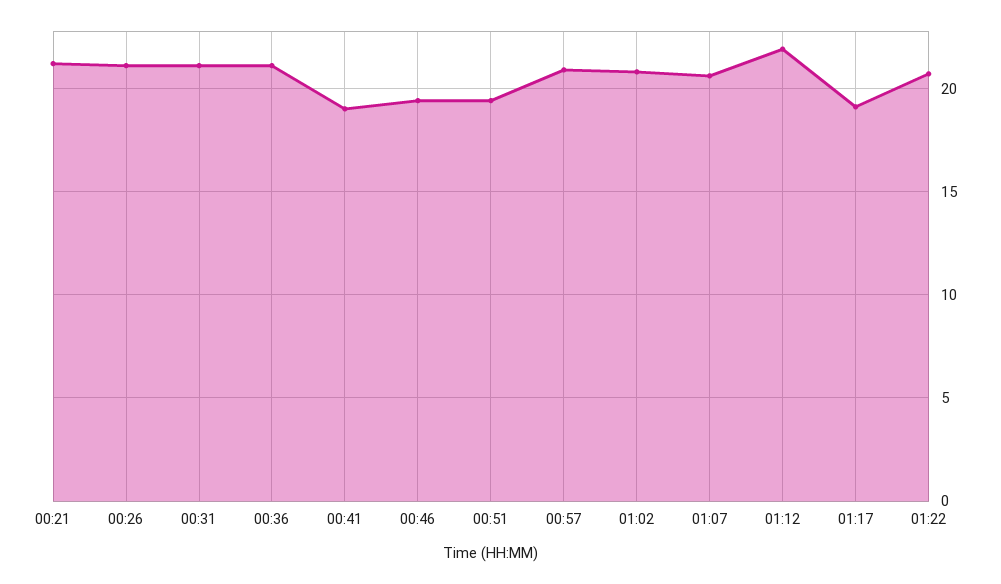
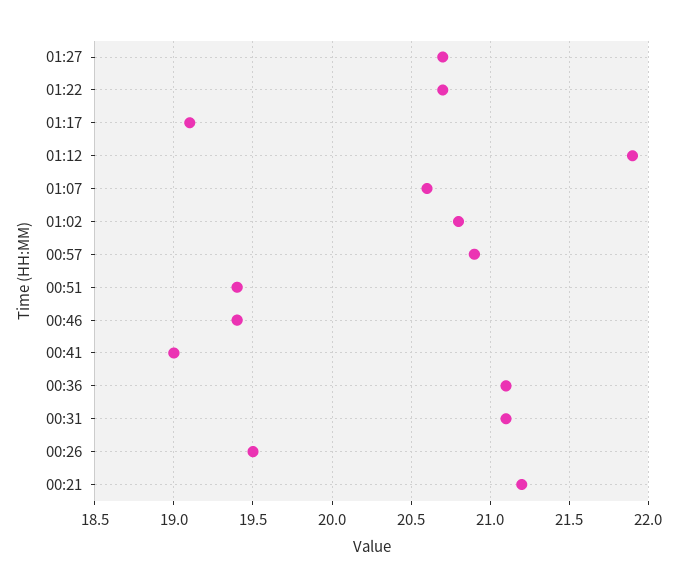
00:26: 21 -> 19.5
01:27: none -> 20.7

